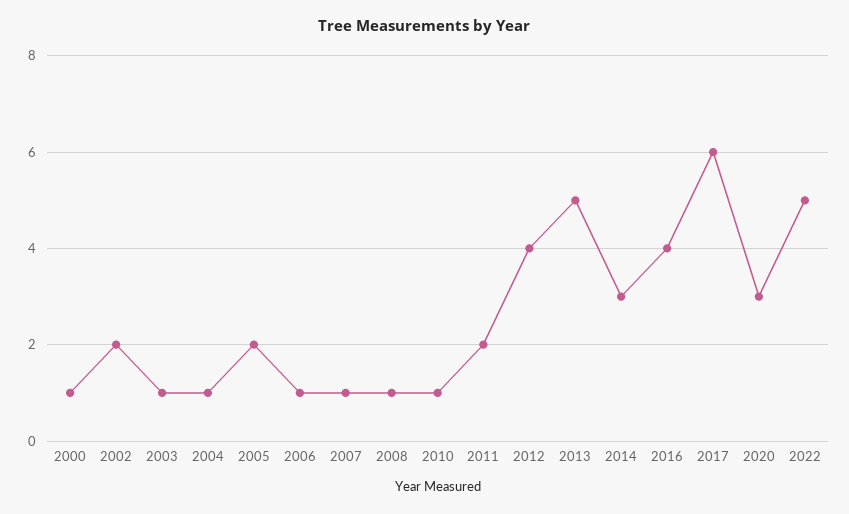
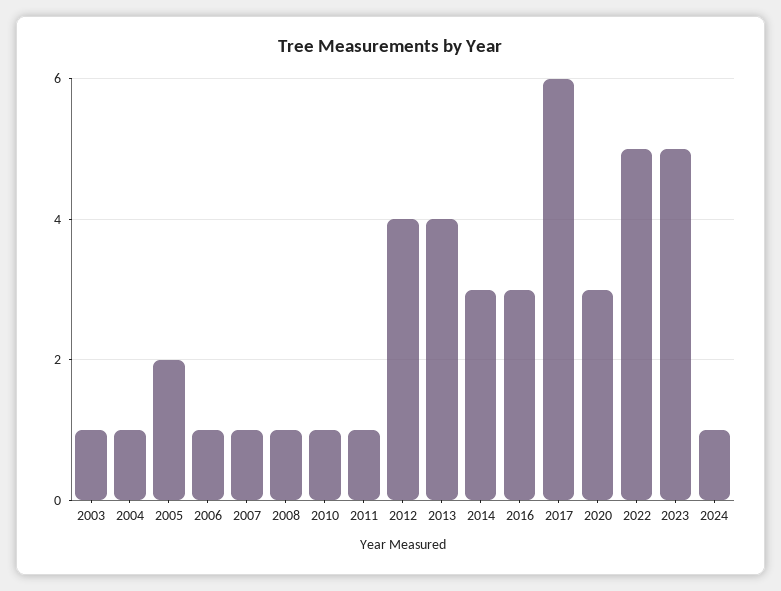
2000: 1 -> none
2002: 2 -> none
2011: 2 -> 1
2013: 5 -> 4
2016: 4 -> 3
2023: none -> 5
2024: none -> 1

